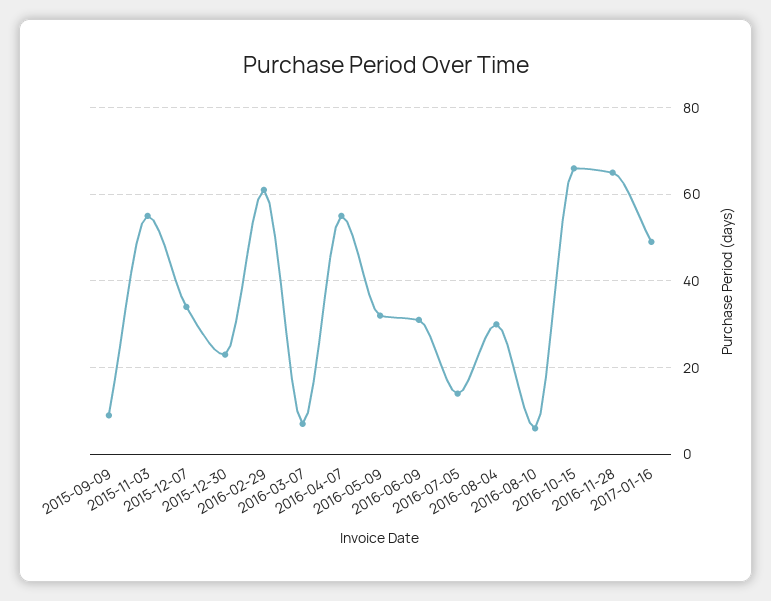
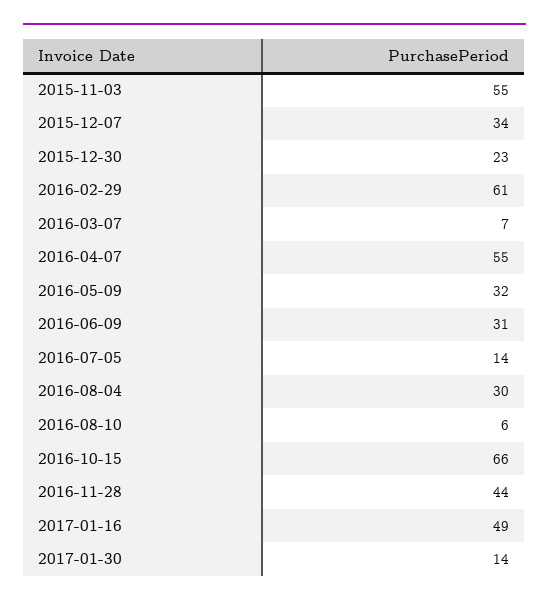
2015-09-09: 10 -> none
2016-11-28: 65 -> 44
2017-01-30: none -> 14

